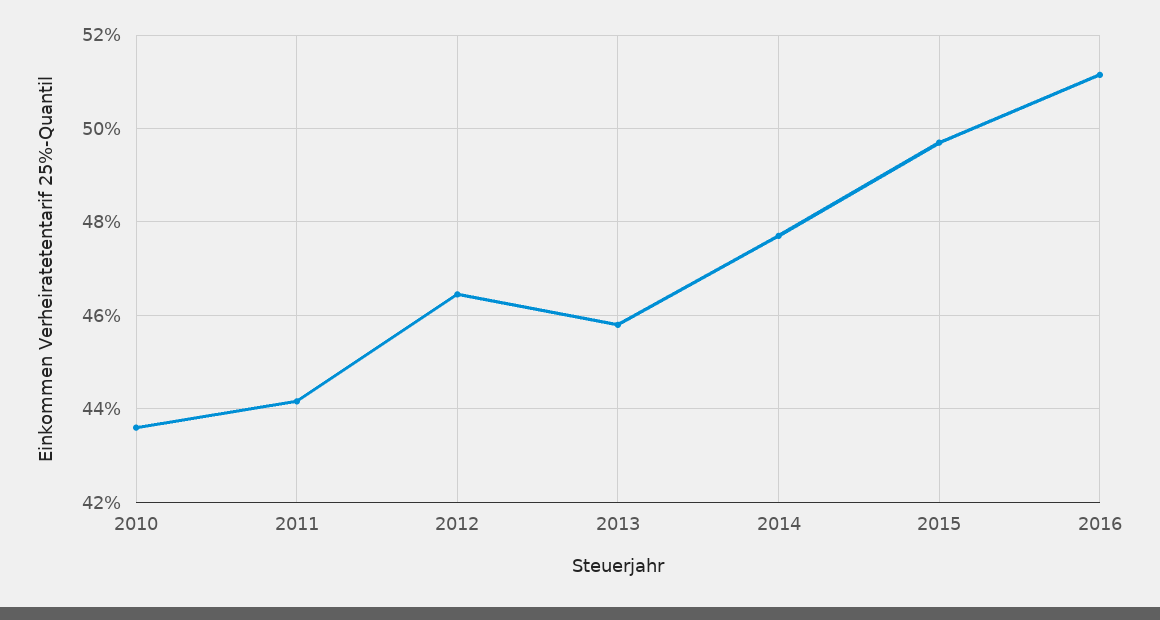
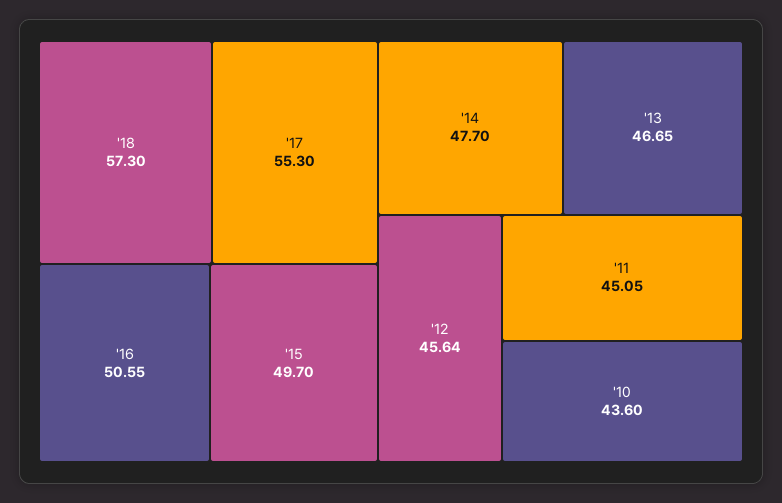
2011: 44.2 -> 45.05
2012: 46.4 -> 45.64
2013: 45.8 -> 46.65
2016: 51.2 -> 50.55
'18: none -> 57.3
'17: none -> 55.3

